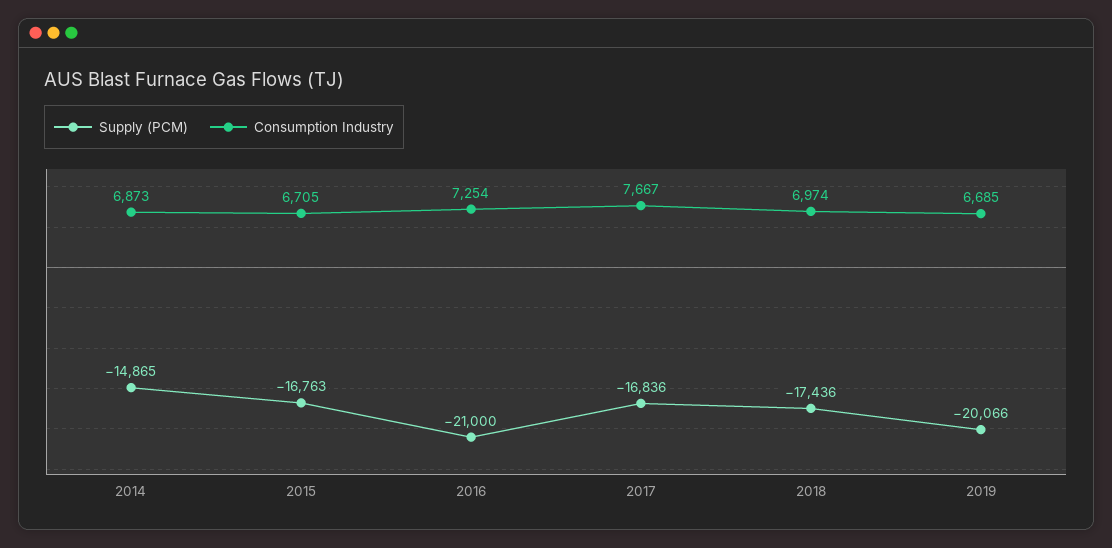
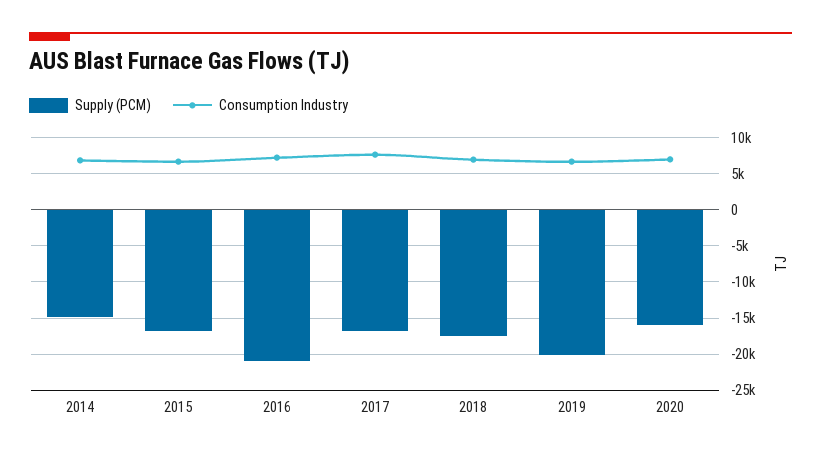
Supply (PCM), 2020: none -> -16000
Consumption Industry, 2020: none -> 7000

